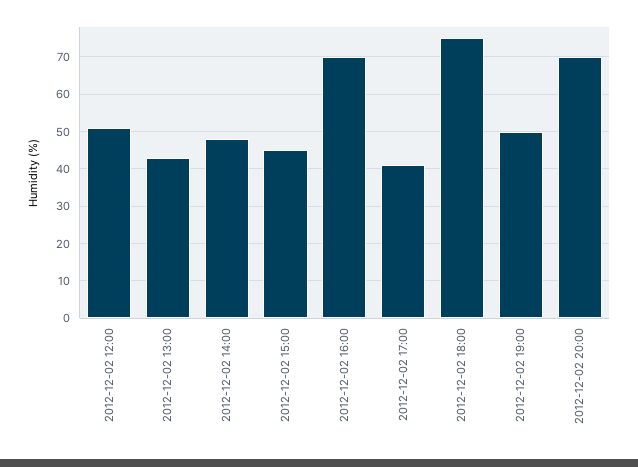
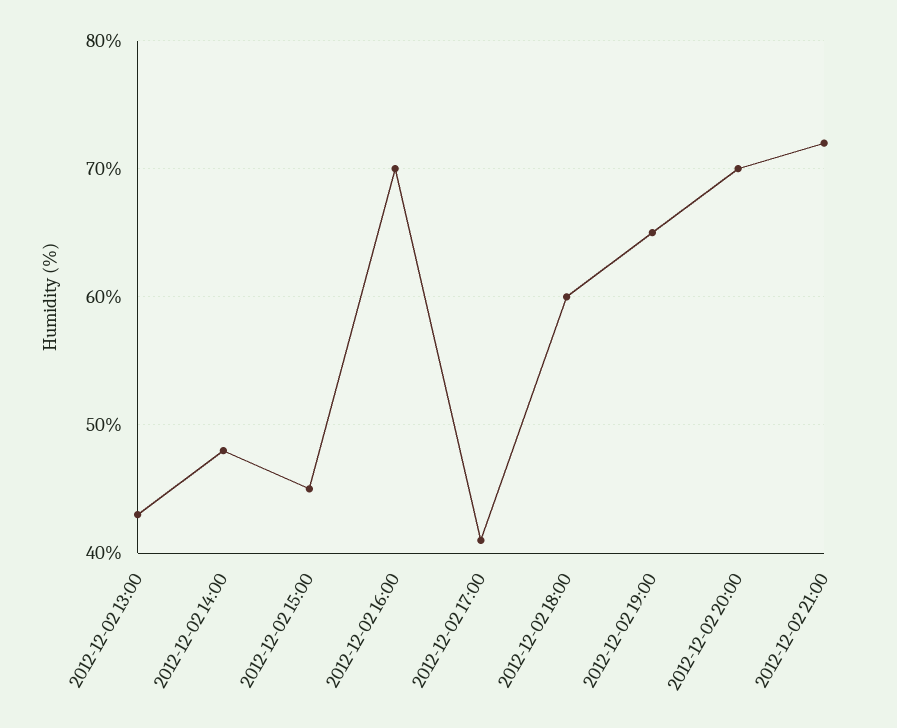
2012-12-02 12:00: 50 -> none
2012-12-02 18:00: 75 -> 60
2012-12-02 19:00: 50 -> 65
2012-12-02 21:00: none -> 72

